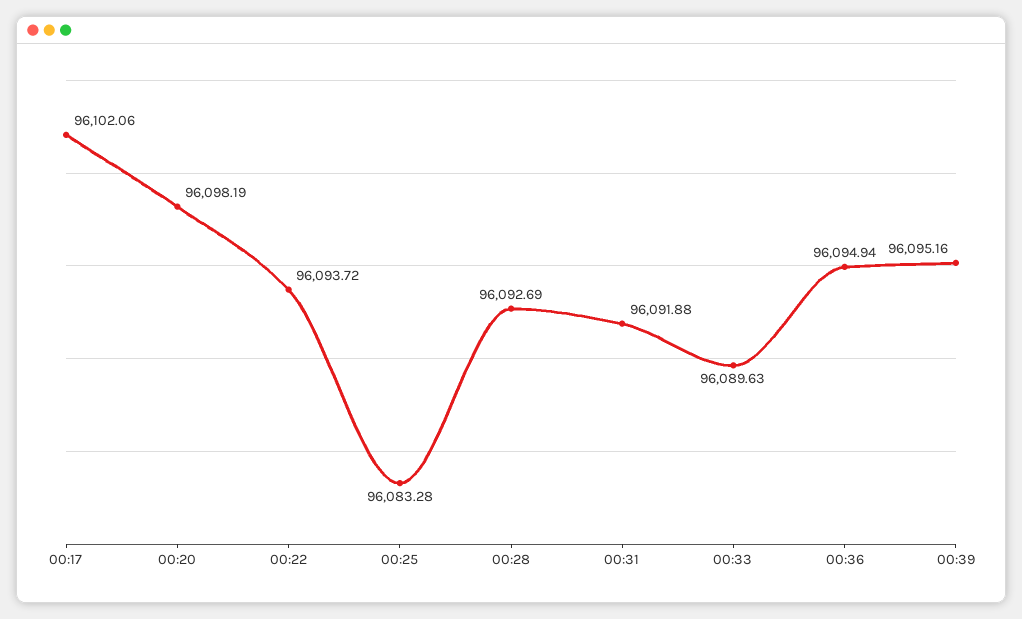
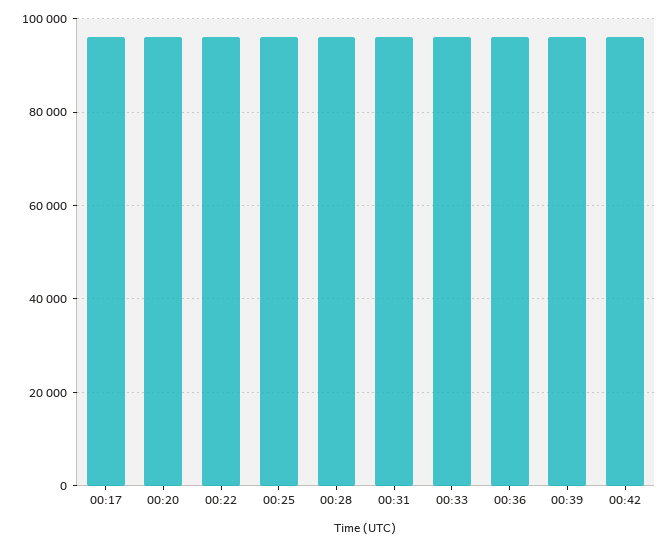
00:42: none -> 96000

